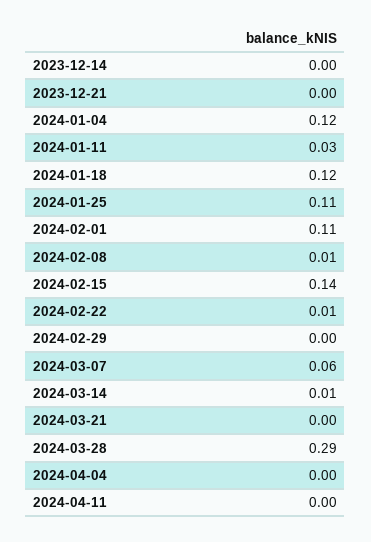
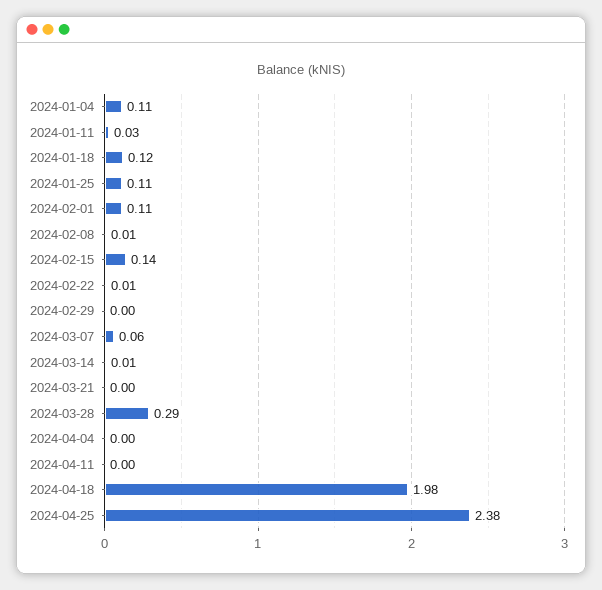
2023-12-14: 0 -> none
2023-12-21: 0 -> none
2024-01-04: 0.12 -> 0.11
2024-04-18: none -> 1.98
2024-04-25: none -> 2.38

